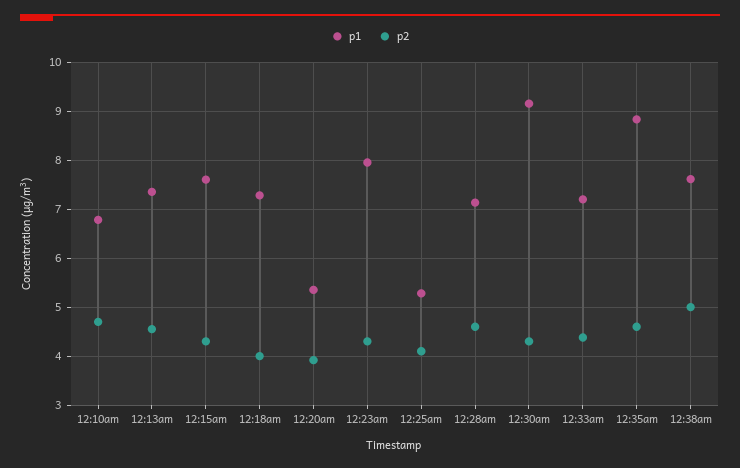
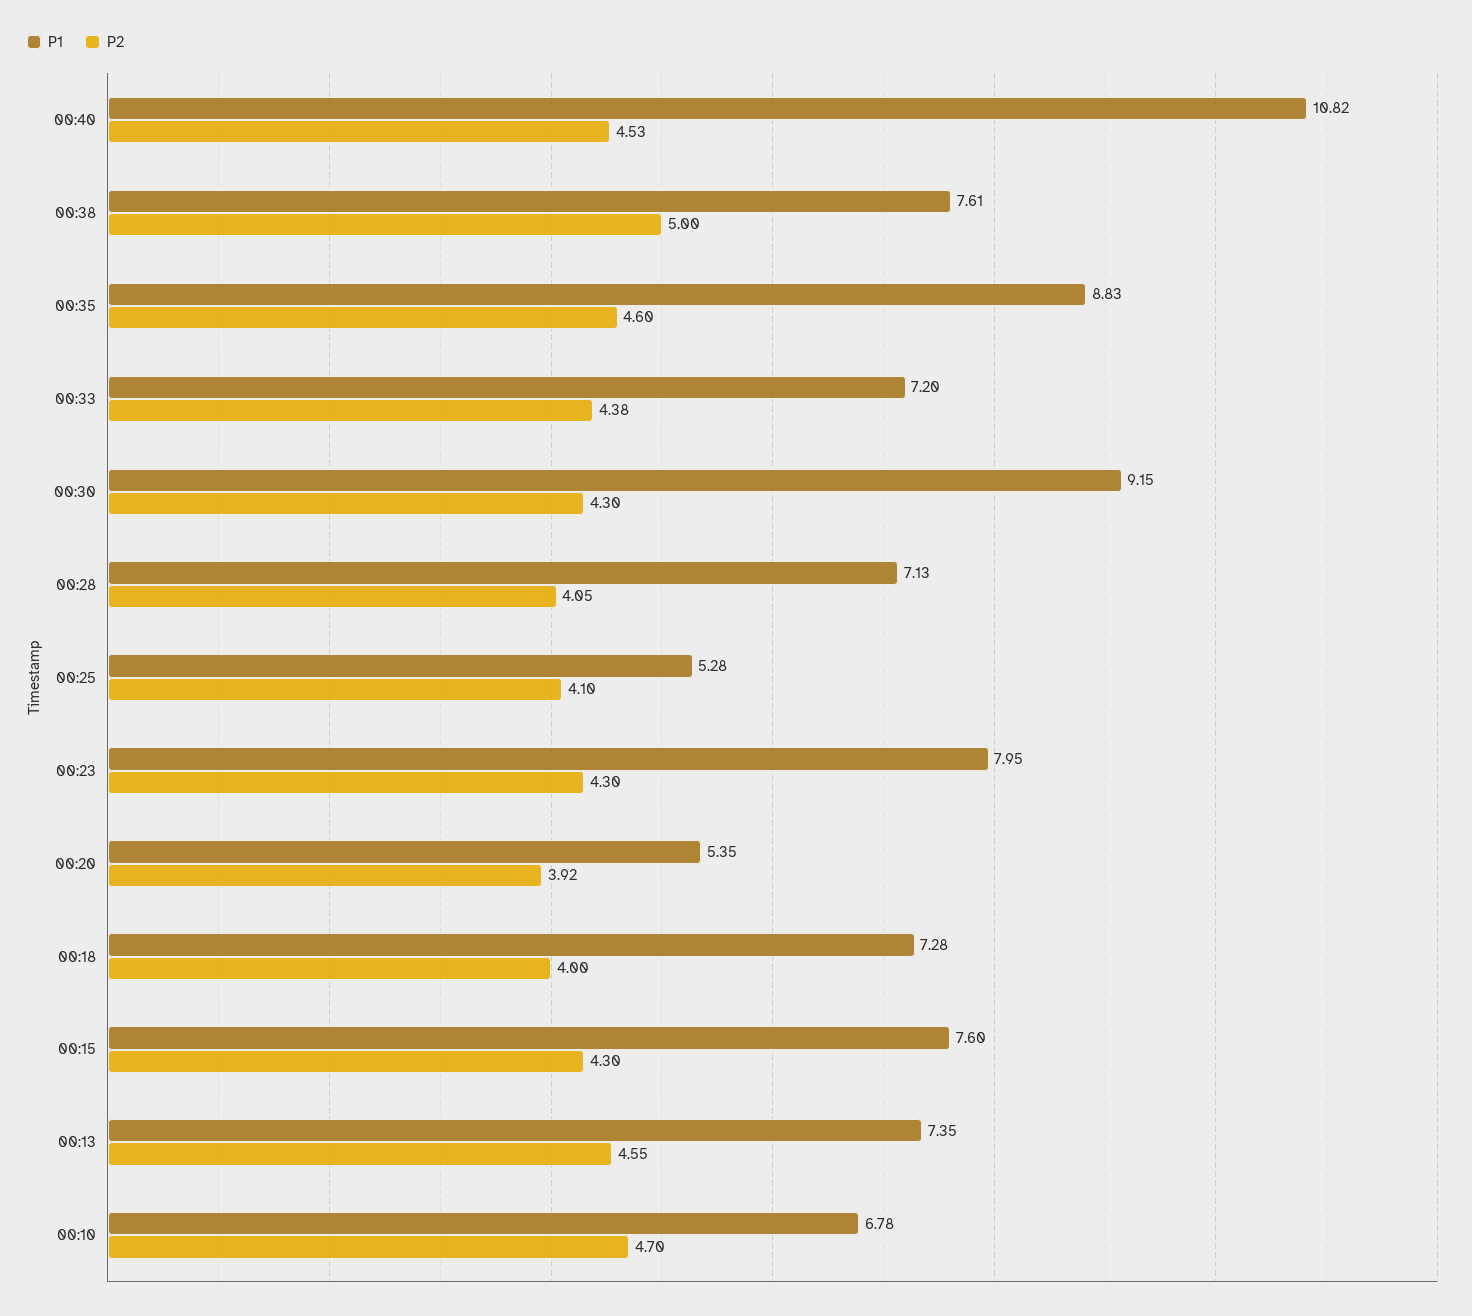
p2, 12:28am: 4.6 -> 4.05
p1, 00:40: none -> 10.82
p2, 00:40: none -> 4.53

